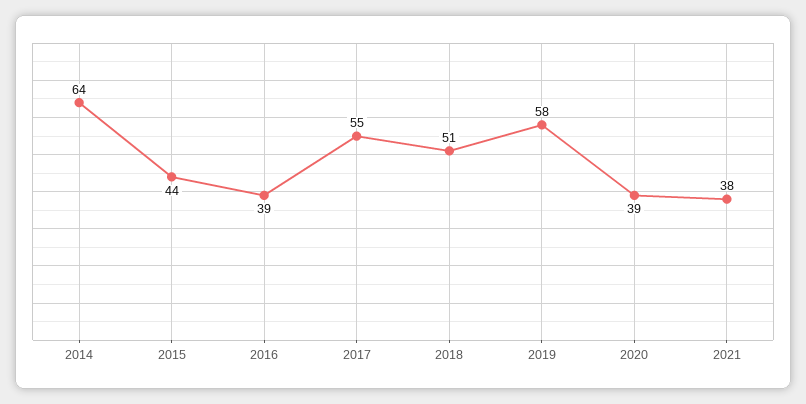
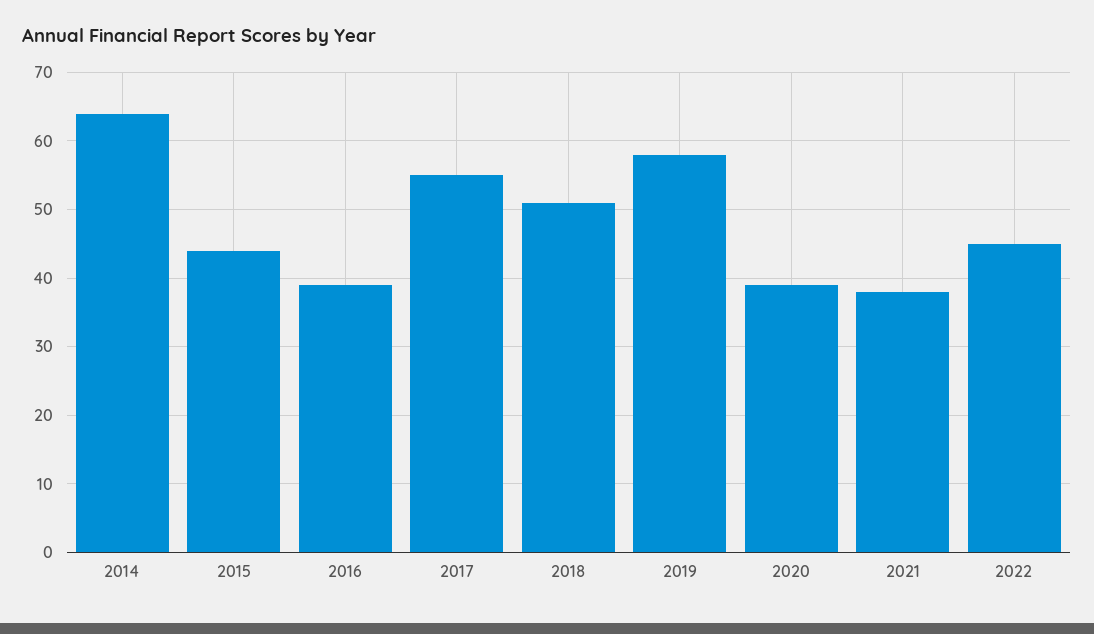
2022: none -> 45

